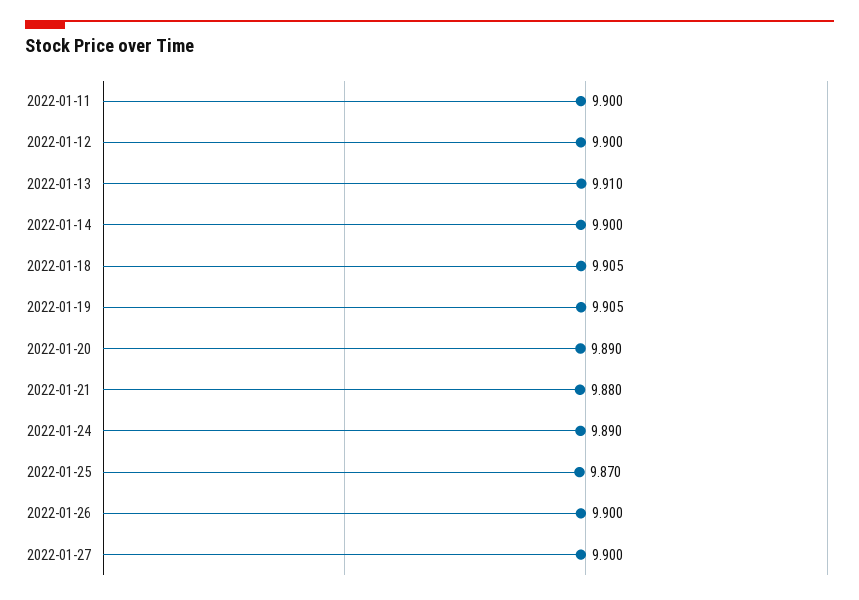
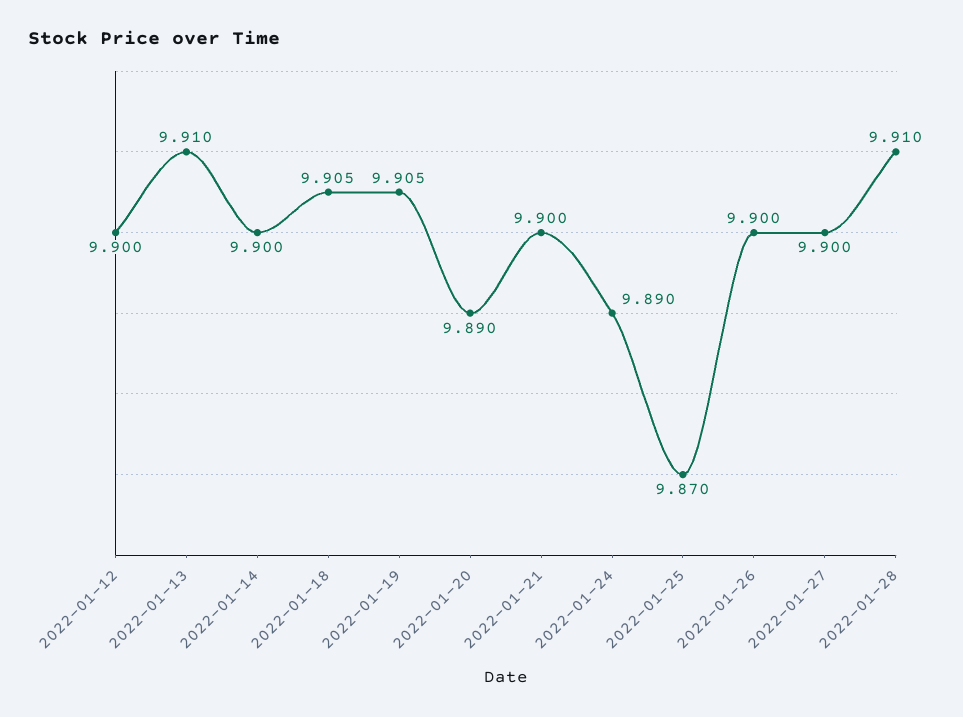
2022-01-11: 9.9 -> none
2022-01-21: 9.88 -> 9.9
2022-01-28: none -> 9.91

